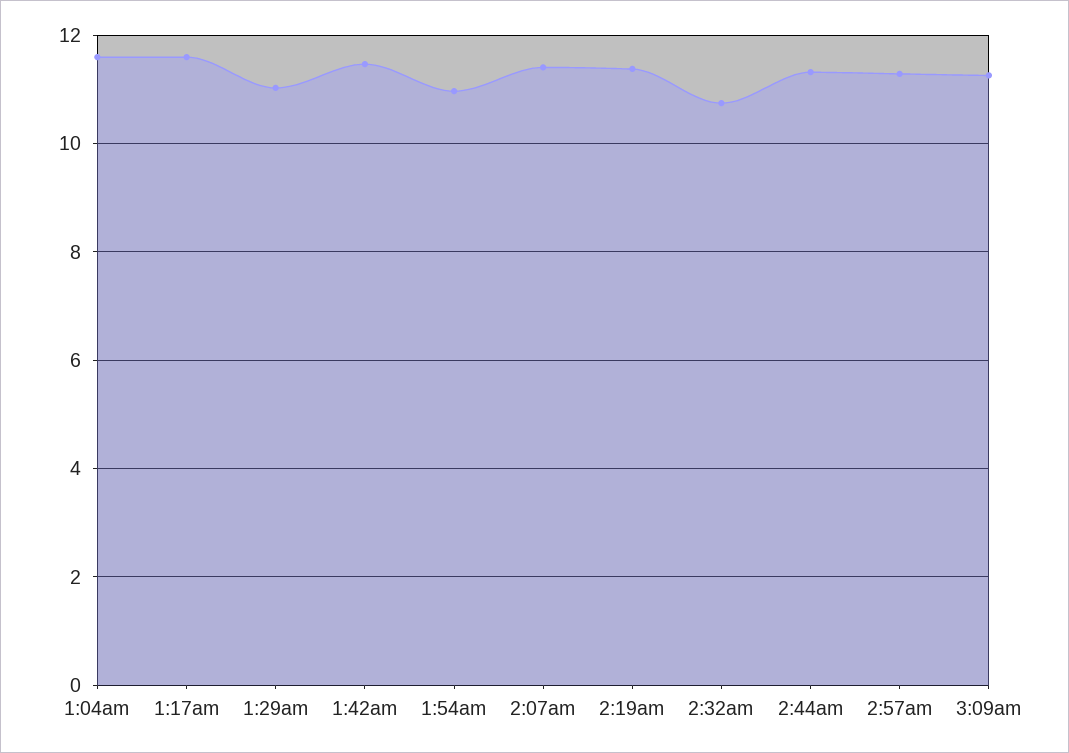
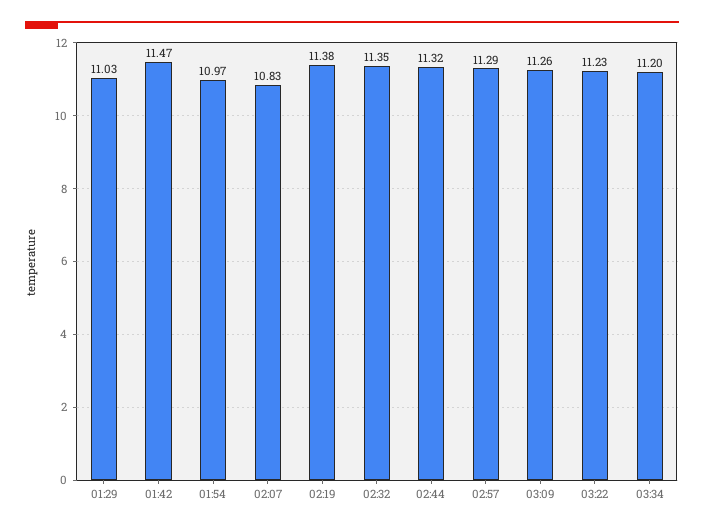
1:04am: 11.6 -> none
1:17am: 11.6 -> none
2:07am: 11.4 -> 10.83
2:32am: 10.8 -> 11.35
03:22: none -> 11.23
03:34: none -> 11.2

